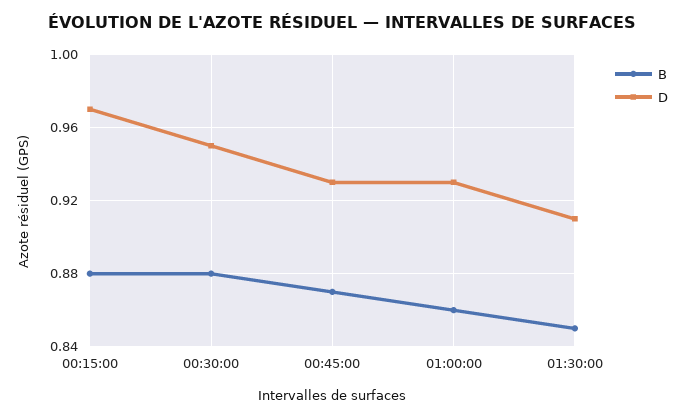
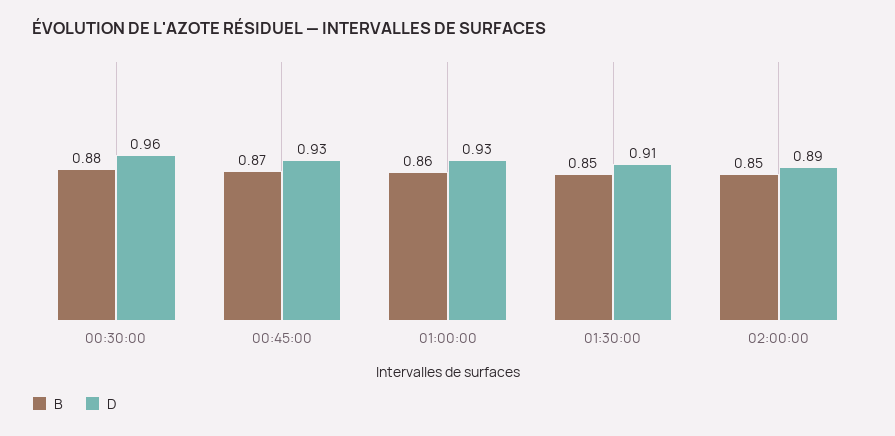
B, 00:15:00: 0.88 -> none
D, 00:15:00: 0.97 -> none
D, 00:30:00: 0.95 -> 0.96
B, 02:00:00: none -> 0.85
D, 02:00:00: none -> 0.89

